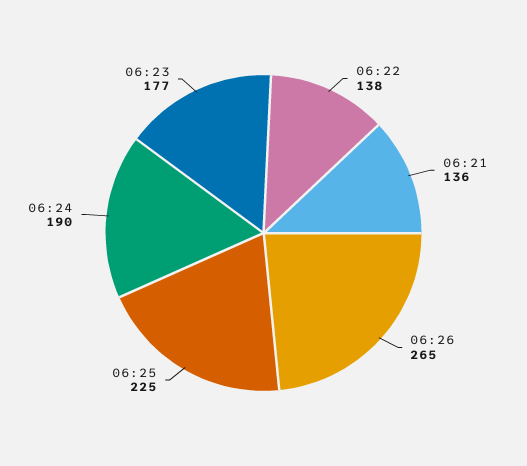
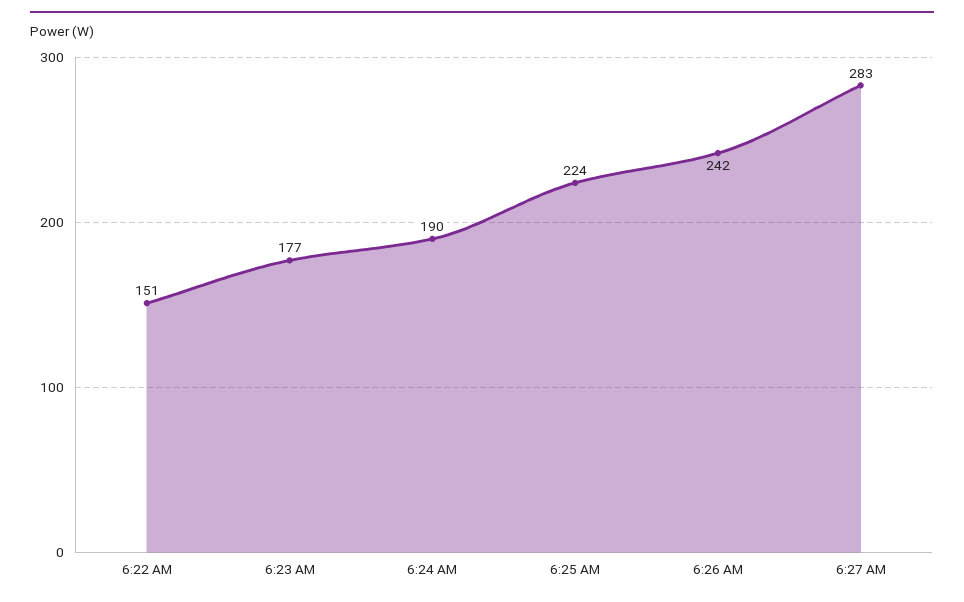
06:22: 138 -> 151
06:21: 136 -> none
06:26: 265 -> 242
06:25: 225 -> 224
6:27 AM: none -> 283

